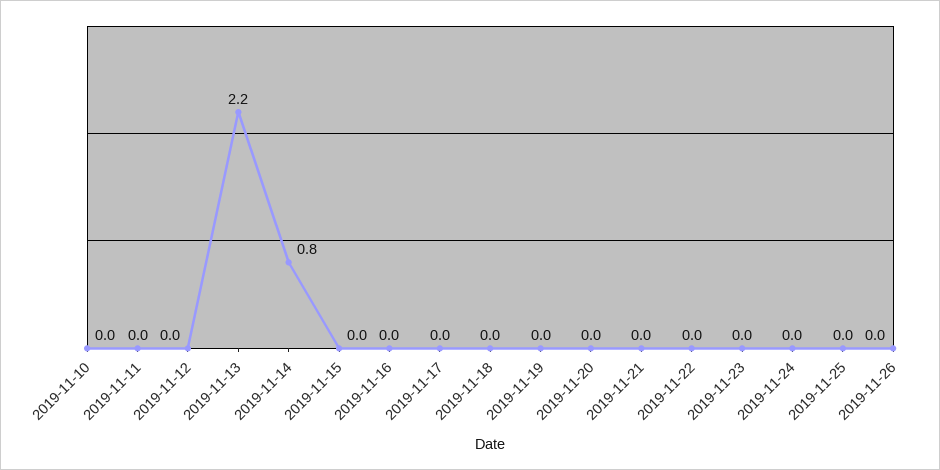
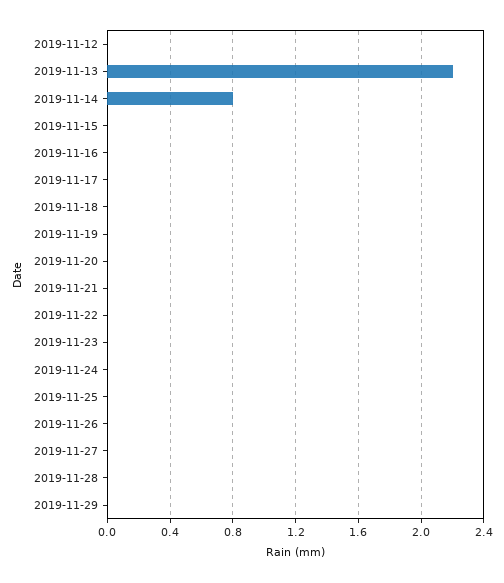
2019-11-10: 0 -> none
2019-11-11: 0 -> none
2019-11-27: none -> 0
2019-11-28: none -> 0
2019-11-29: none -> 0

